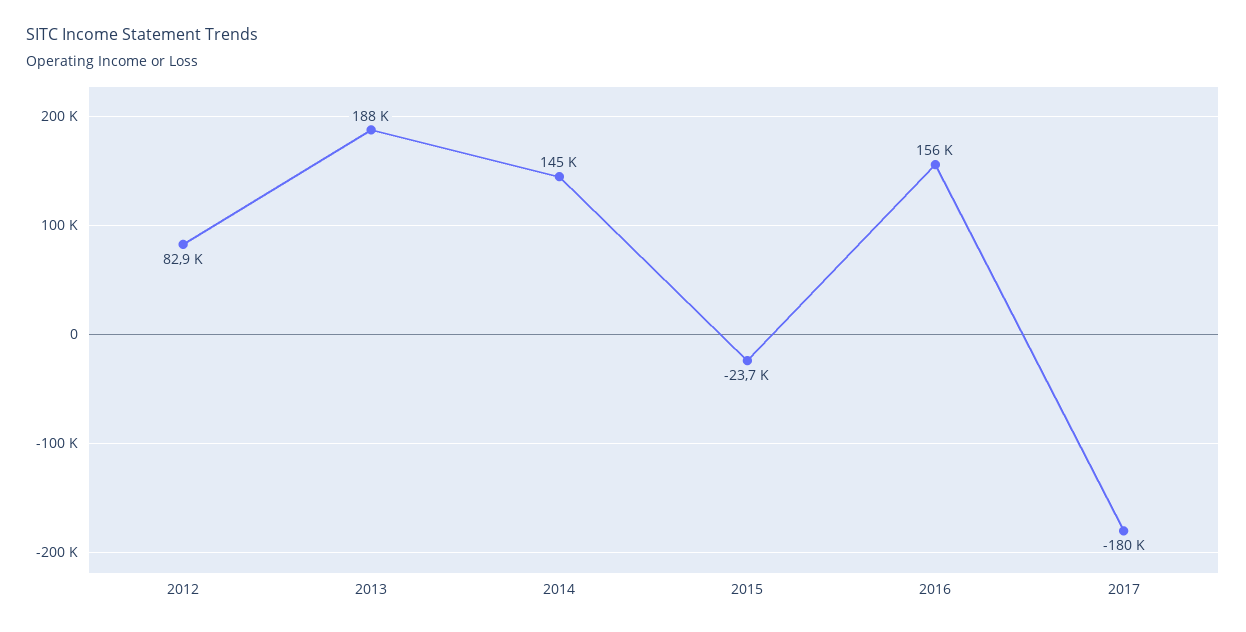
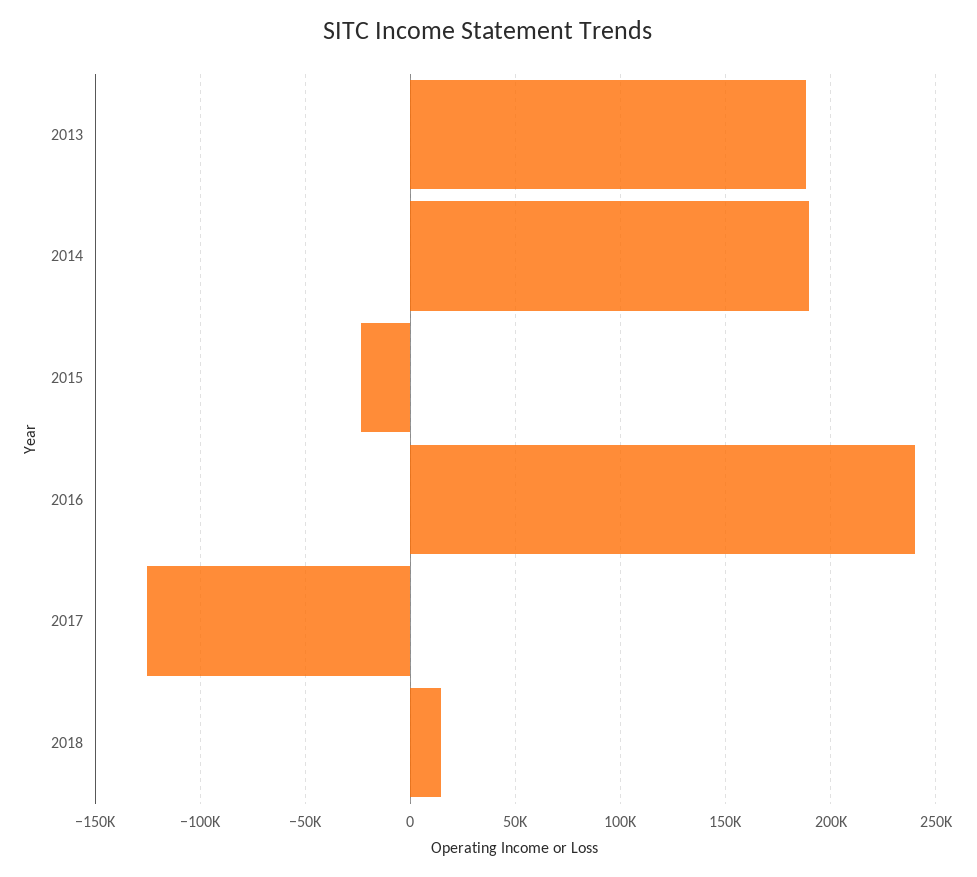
2012: 82900 -> none
2014: 145000 -> 190000
2016: 156000 -> 240000
2017: -180000 -> -125000
2018: none -> 15000

